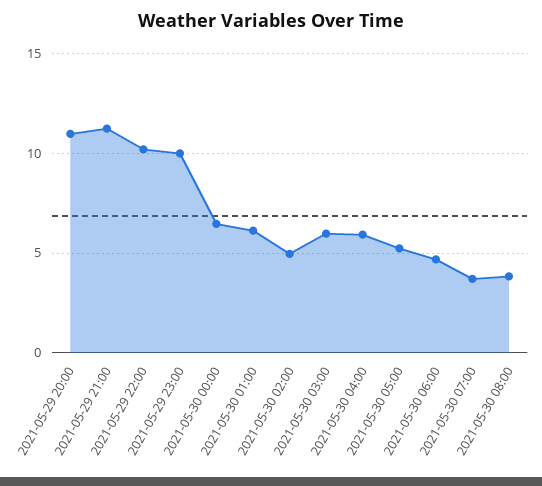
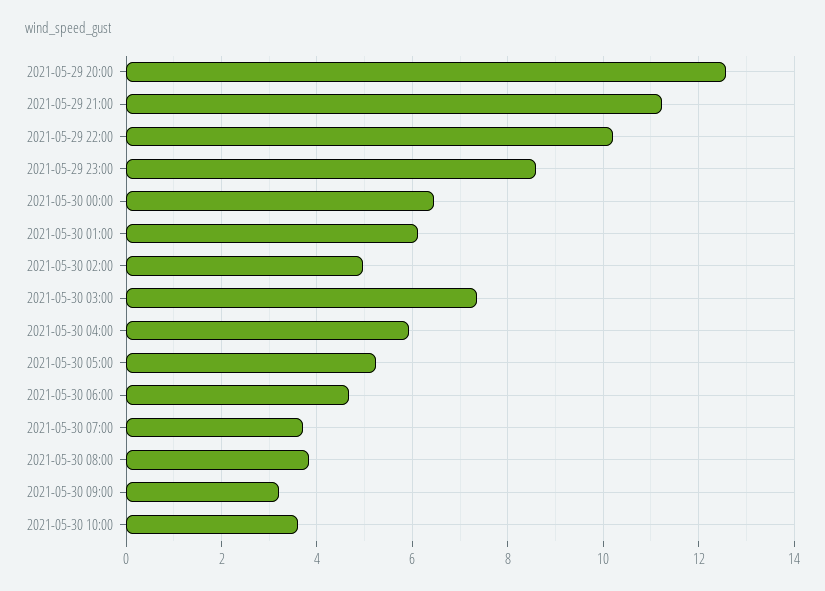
2021-05-29 20:00: 11 -> 12.6
2021-05-29 23:00: 10 -> 8.6
2021-05-30 03:00: 6 -> 7.4
2021-05-30 09:00: none -> 3.2
2021-05-30 10:00: none -> 3.6

